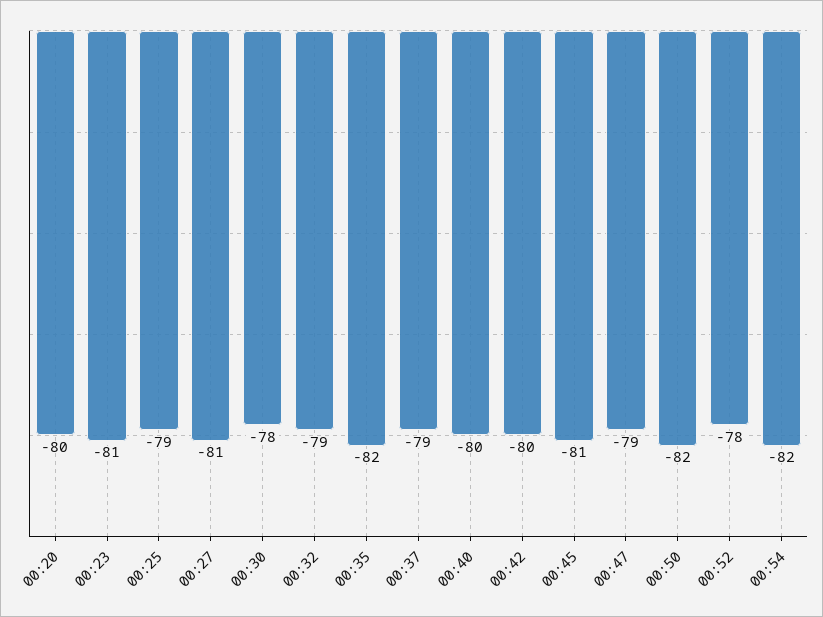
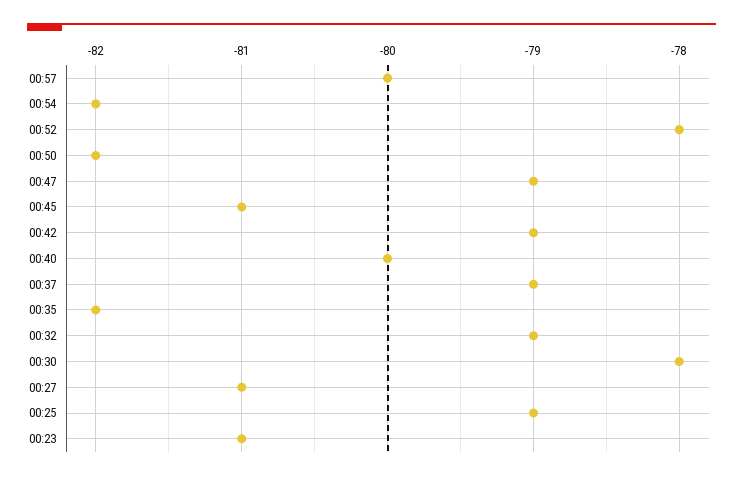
00:20: -80 -> none
00:42: -80 -> -79
00:57: none -> -80

